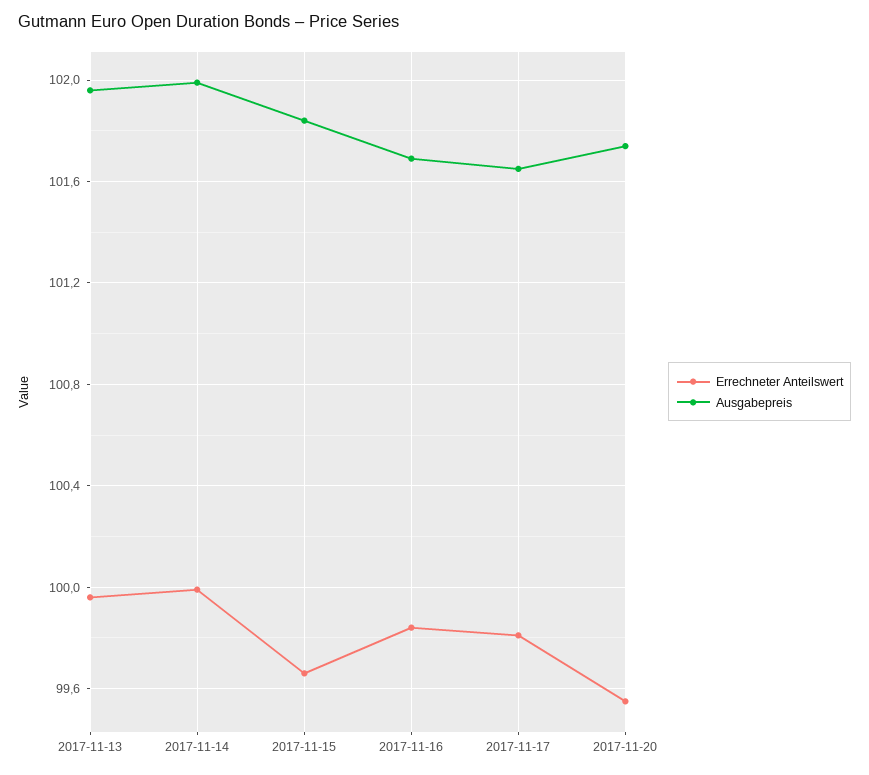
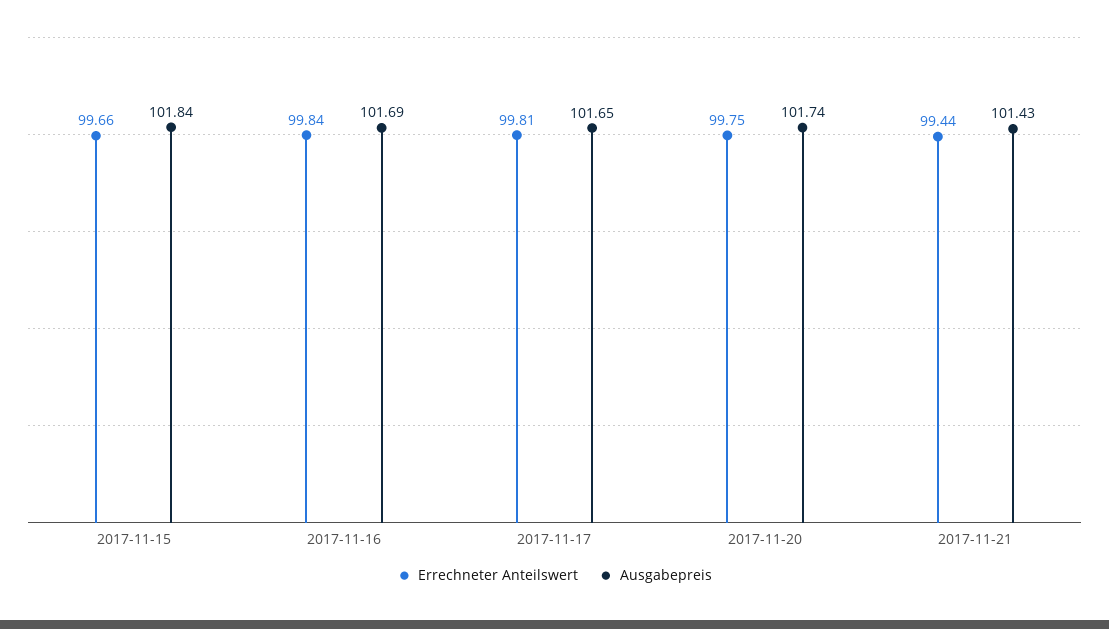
Errechneter Anteilswert, 2017-11-13: 99.95 -> none
Ausgabepreis, 2017-11-13: 101.95 -> none
Errechneter Anteilswert, 2017-11-14: 100 -> none
Ausgabepreis, 2017-11-14: 102 -> none
Errechneter Anteilswert, 2017-11-20: 99.55 -> 99.75
Errechneter Anteilswert, 2017-11-21: none -> 99.44
Ausgabepreis, 2017-11-21: none -> 101.43

